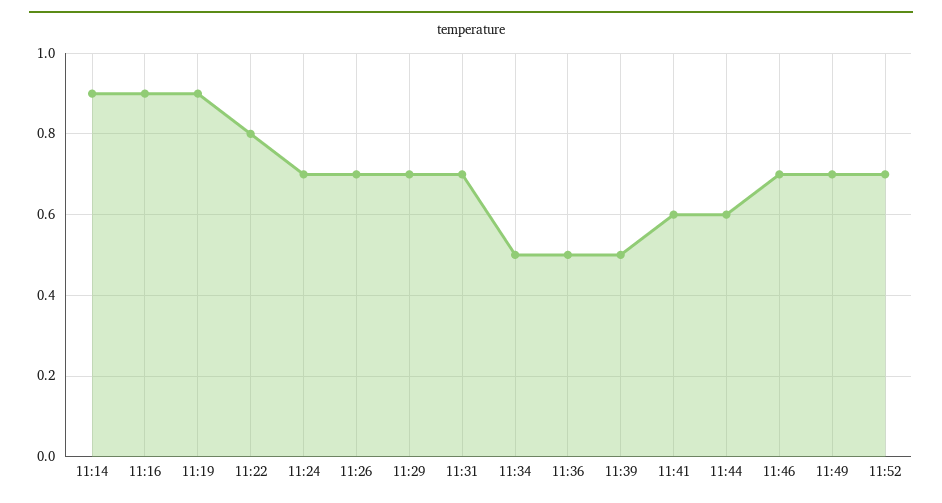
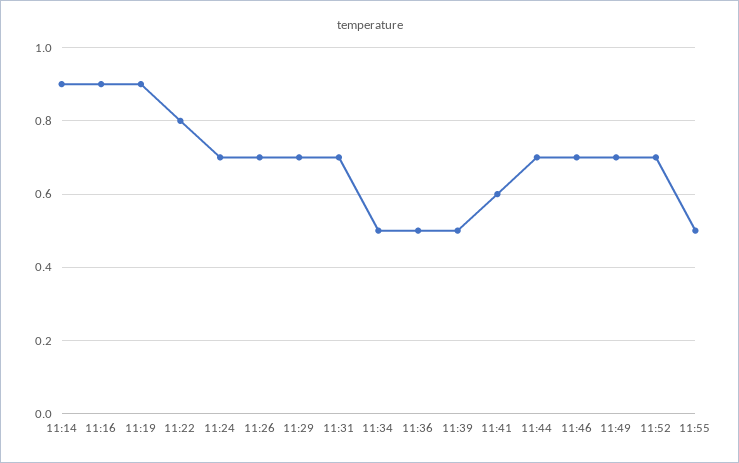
11:44: 0.6 -> 0.7
11:55: none -> 0.5

